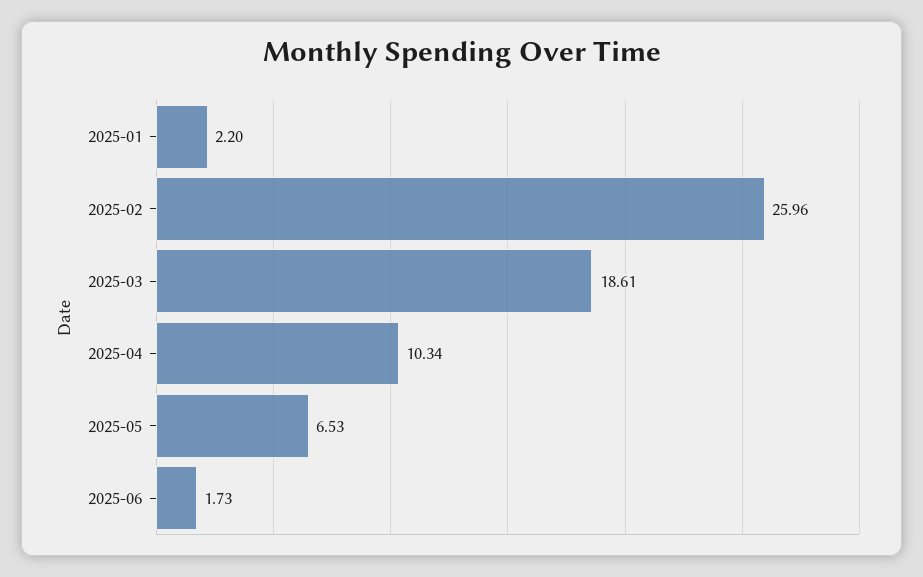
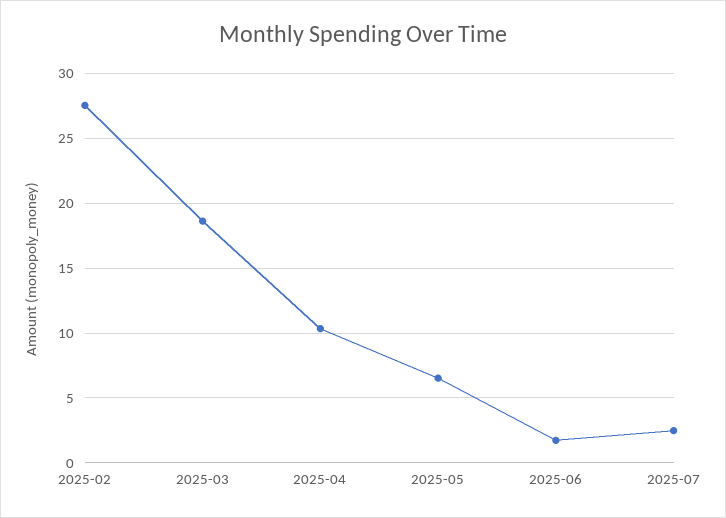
2025-01: 2.2 -> none
2025-02: 25.96 -> 27.5
2025-07: none -> 2.5

